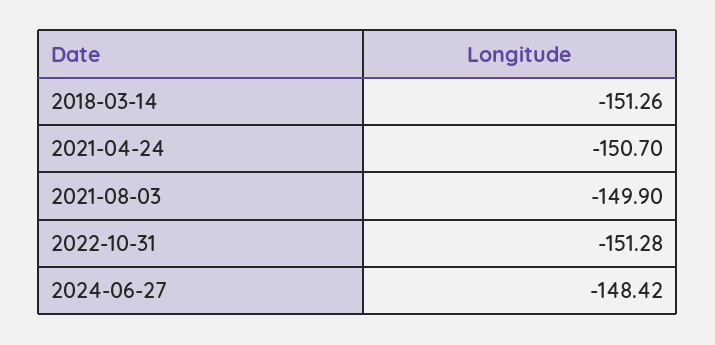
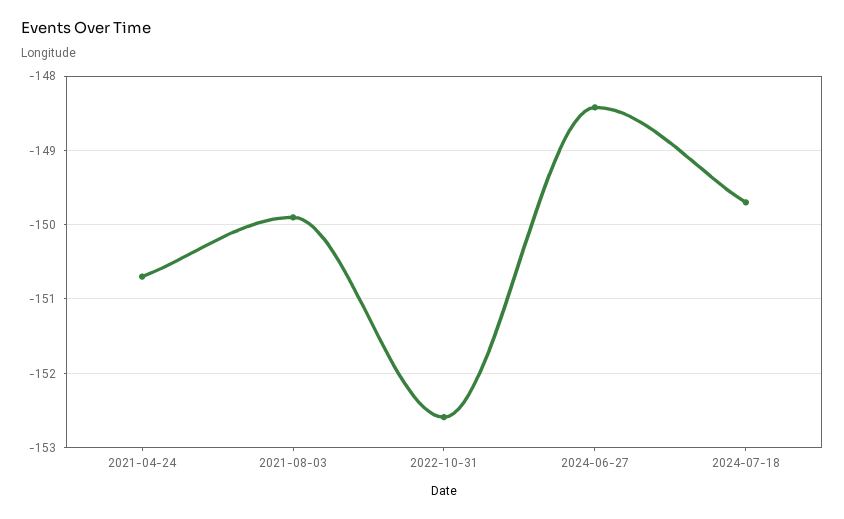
2018-03-14: -151.26 -> none
2022-10-31: -151.28 -> -152.6
2024-07-18: none -> -149.7

